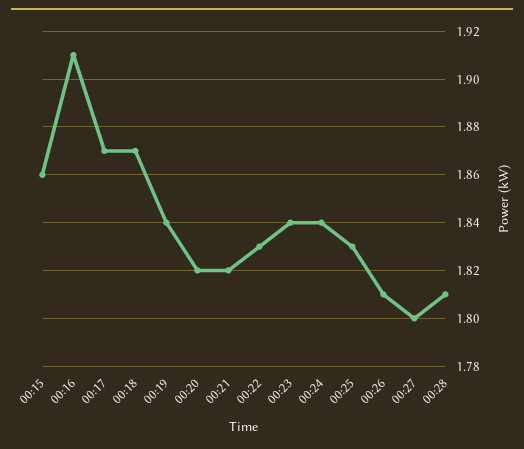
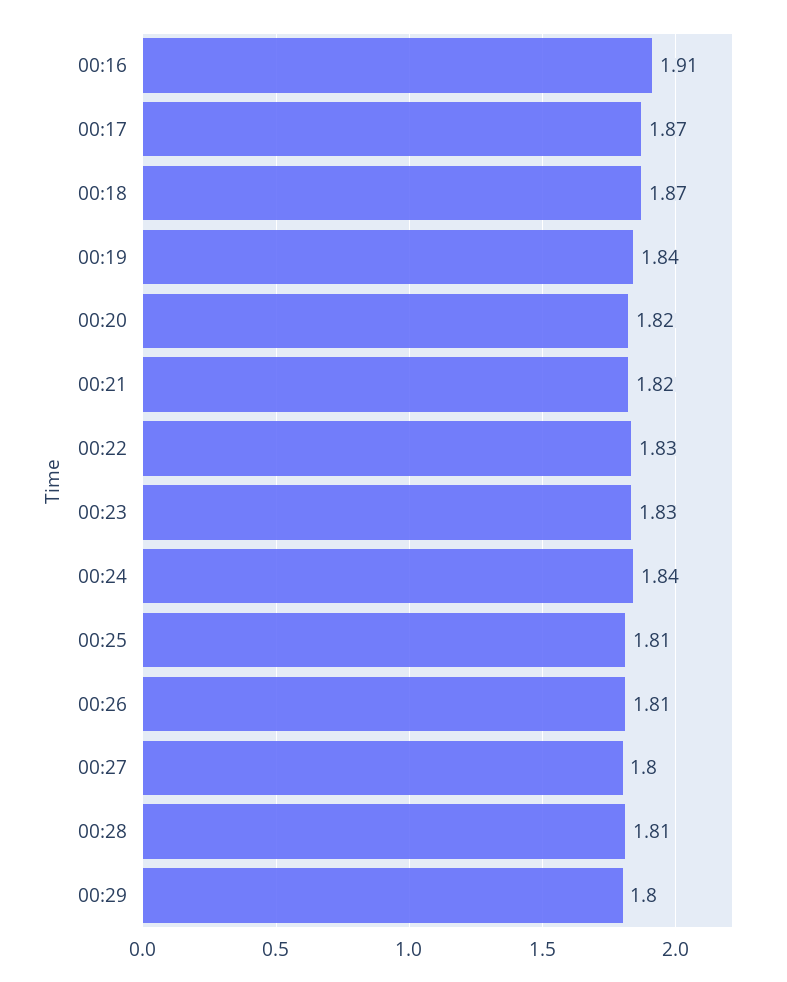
00:15: 1.86 -> none
00:23: 1.84 -> 1.83
00:25: 1.83 -> 1.81
00:29: none -> 1.8

